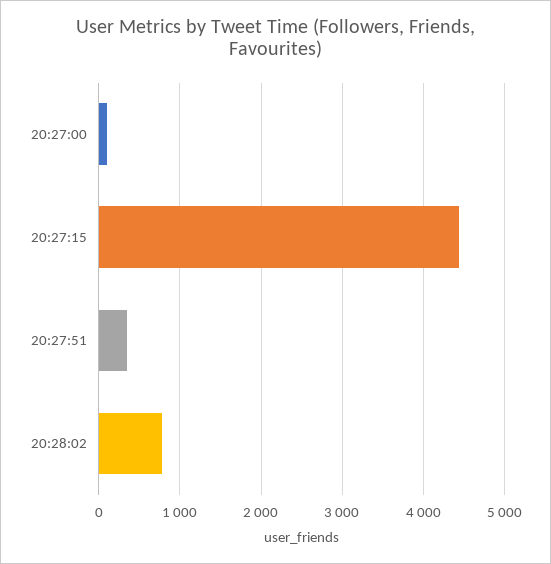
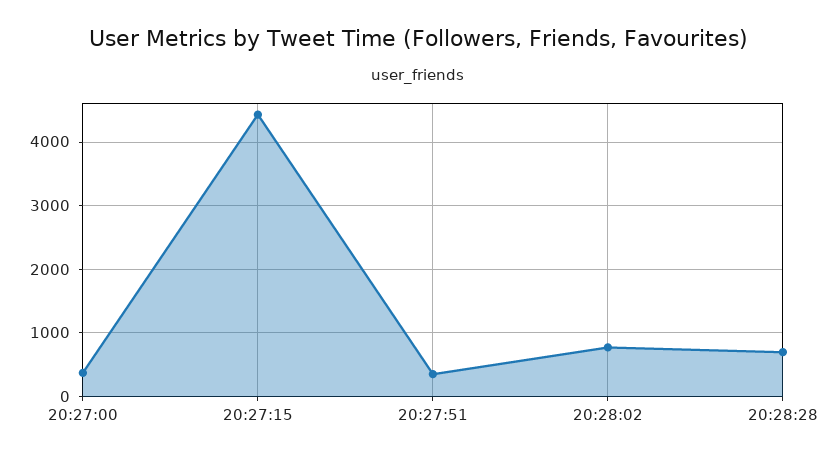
20:27:00: 100 -> 400
20:28:28: none -> 700

